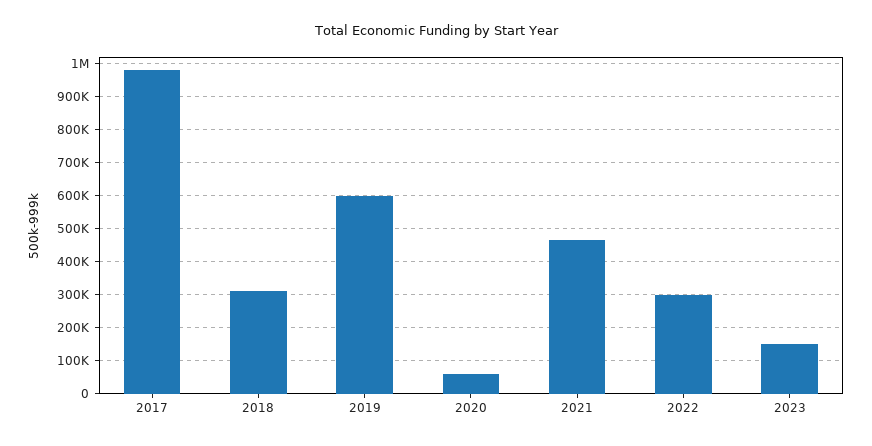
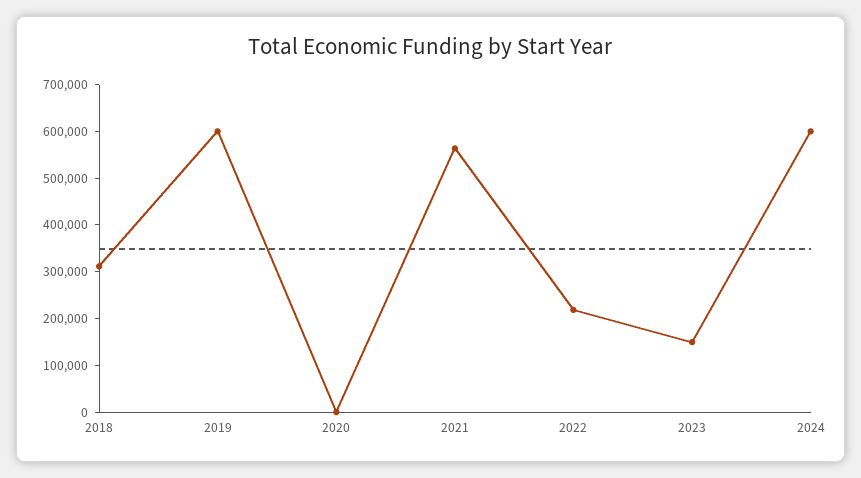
2017: 980000 -> none
2020: 60000 -> 0
2021: 460000 -> 560000
2022: 300000 -> 220000
2024: none -> 600000

